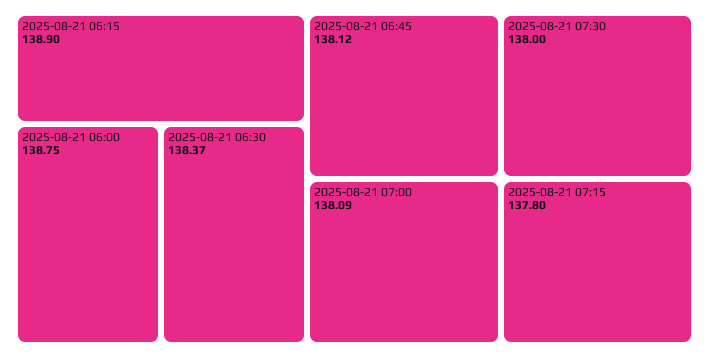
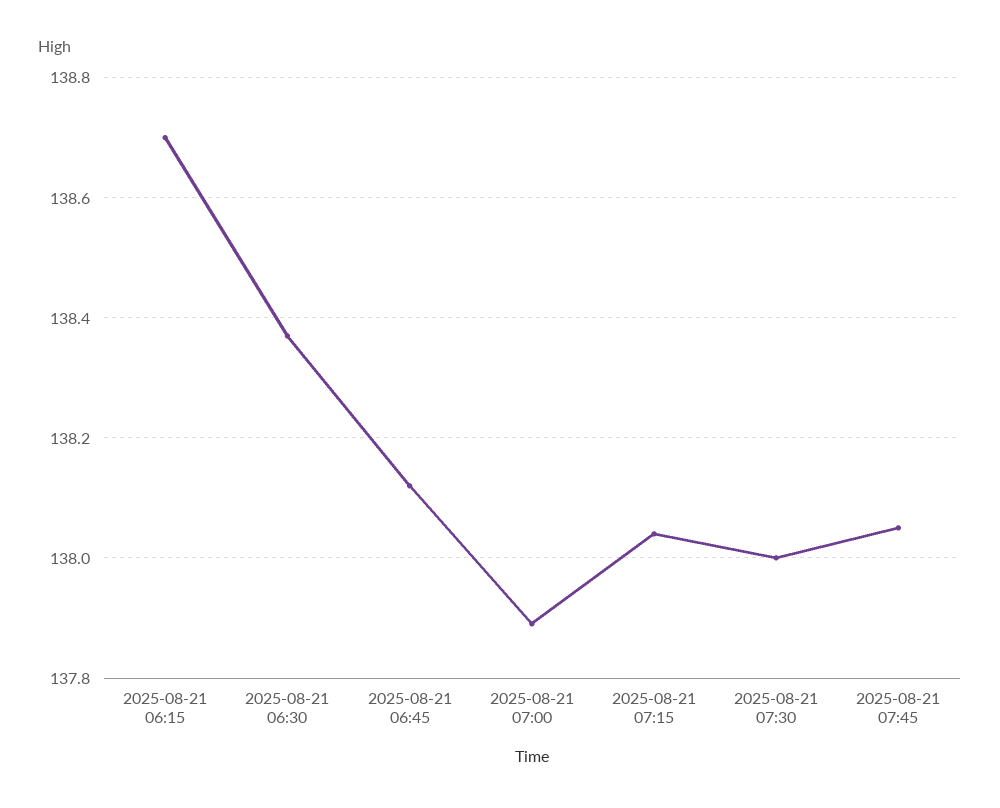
2025-08-21 06:15: 138.9 -> 138.7
2025-08-21 06:00: 138.75 -> none
2025-08-21 07:00: 138.09 -> 137.9
2025-08-21 07:15: 137.8 -> 138.05
2025-08-21 07:45: none -> 138.05

